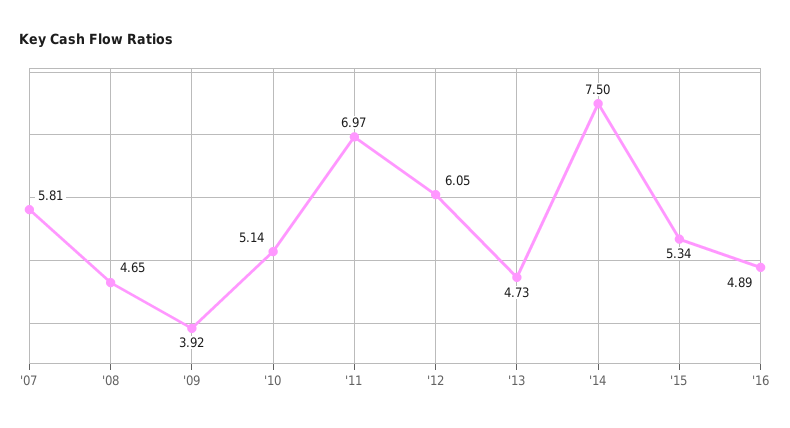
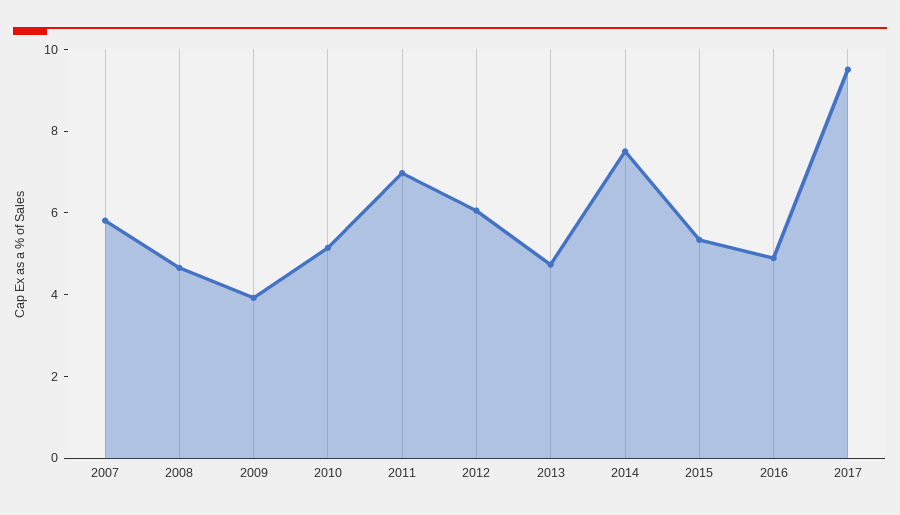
2017: none -> 9.5

